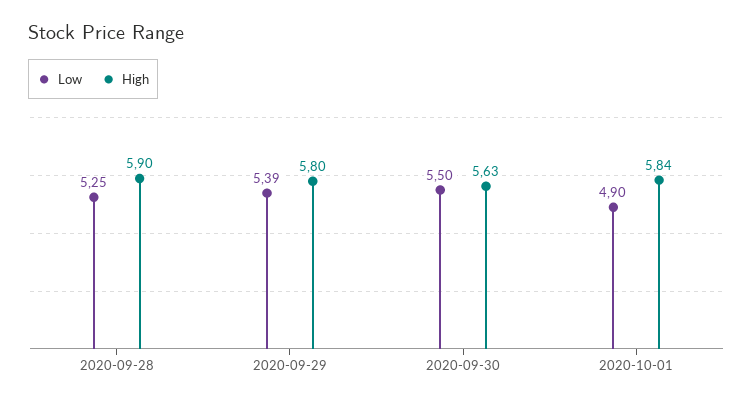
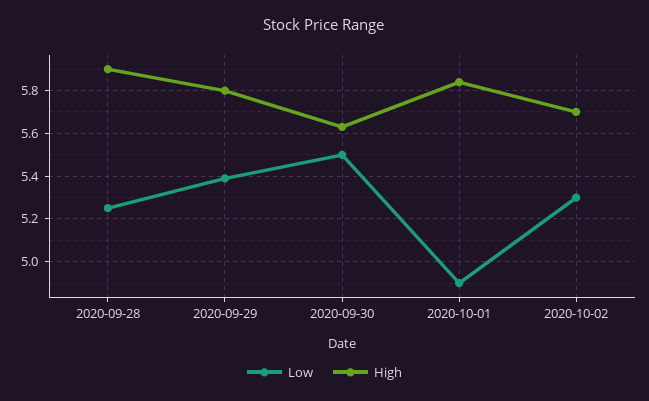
Low, 2020-10-02: none -> 5.3
High, 2020-10-02: none -> 5.7

